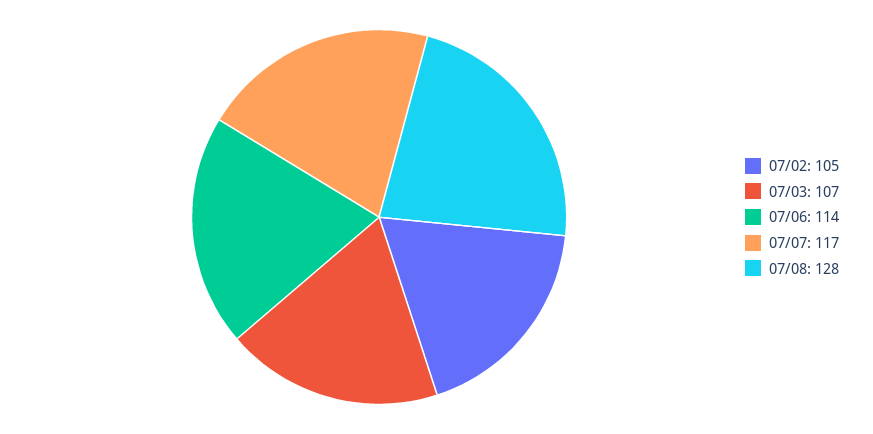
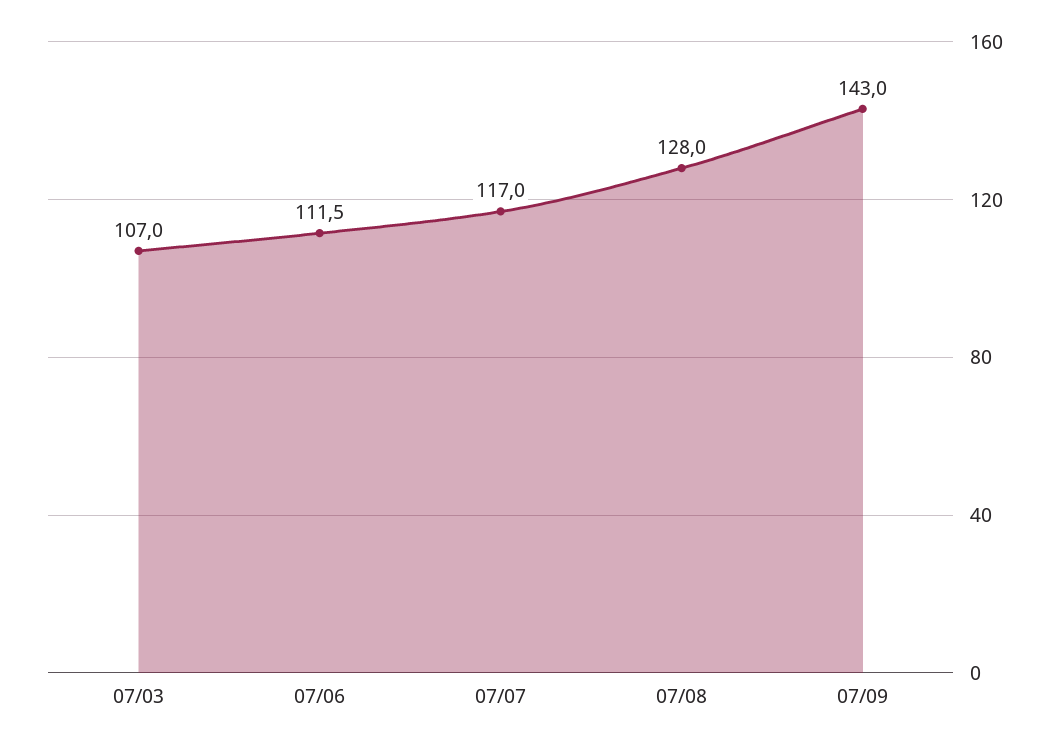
07/02: 105 -> none
07/06: 114 -> 111.5
07/09: none -> 143

